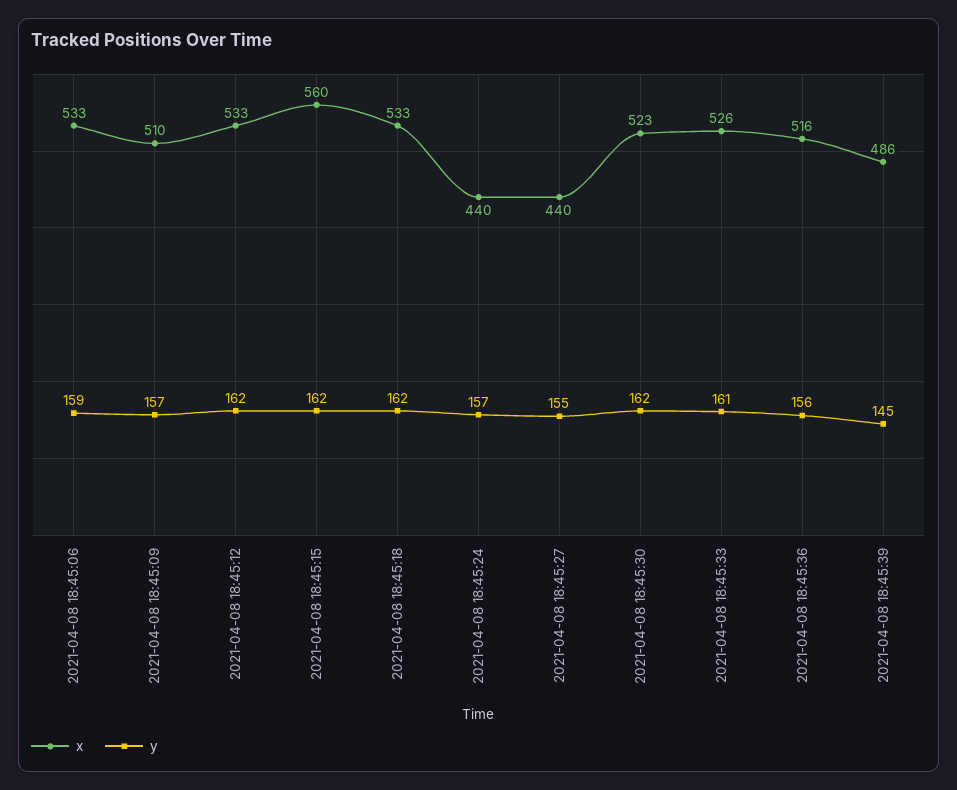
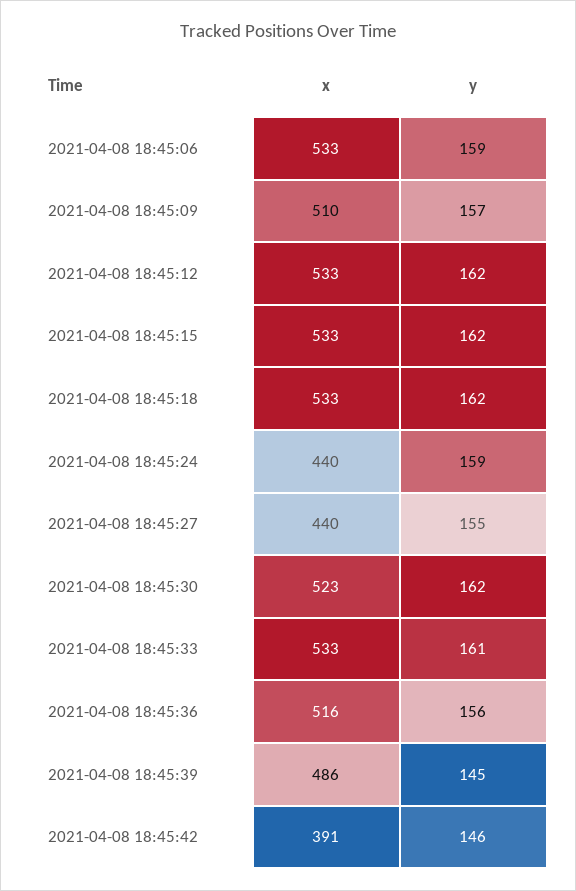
x, 2021-04-08 18:45:15: 560 -> 533
y, 2021-04-08 18:45:24: 157 -> 159
x, 2021-04-08 18:45:33: 526 -> 533
x, 2021-04-08 18:45:42: none -> 391
y, 2021-04-08 18:45:42: none -> 146

